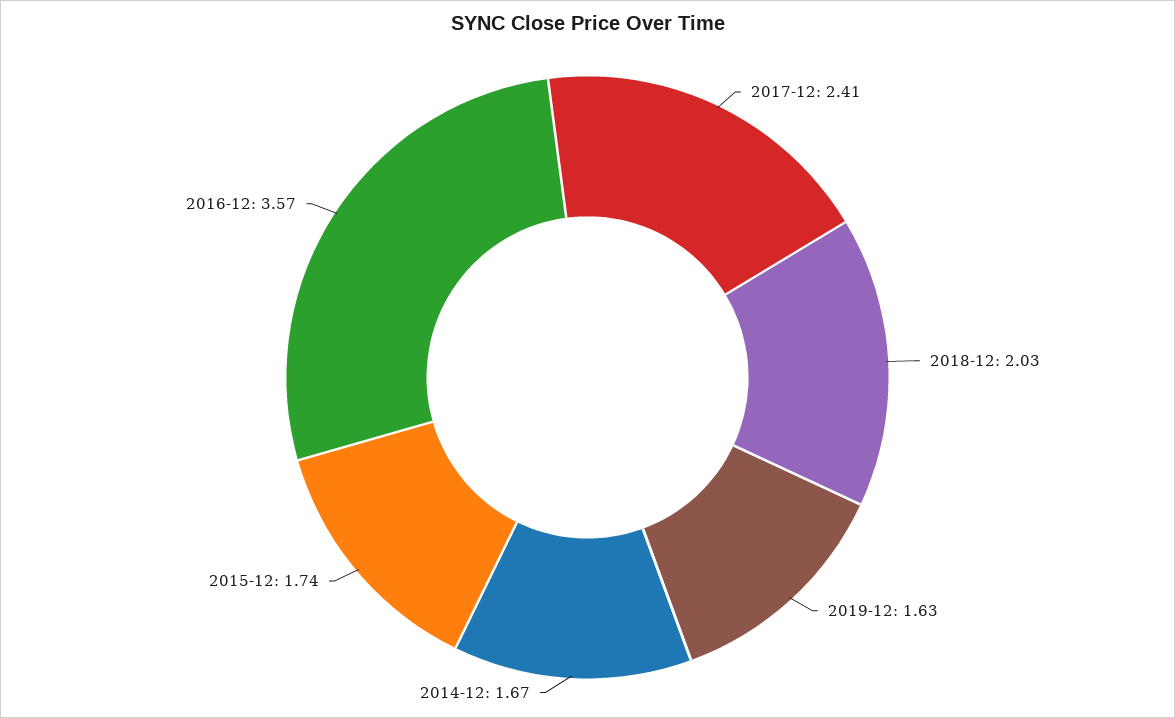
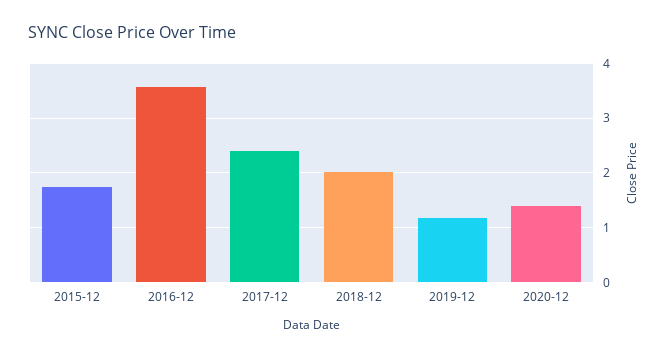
2019-12: 1.63 -> 1.2
2014-12: 1.67 -> none
2020-12: none -> 1.4

